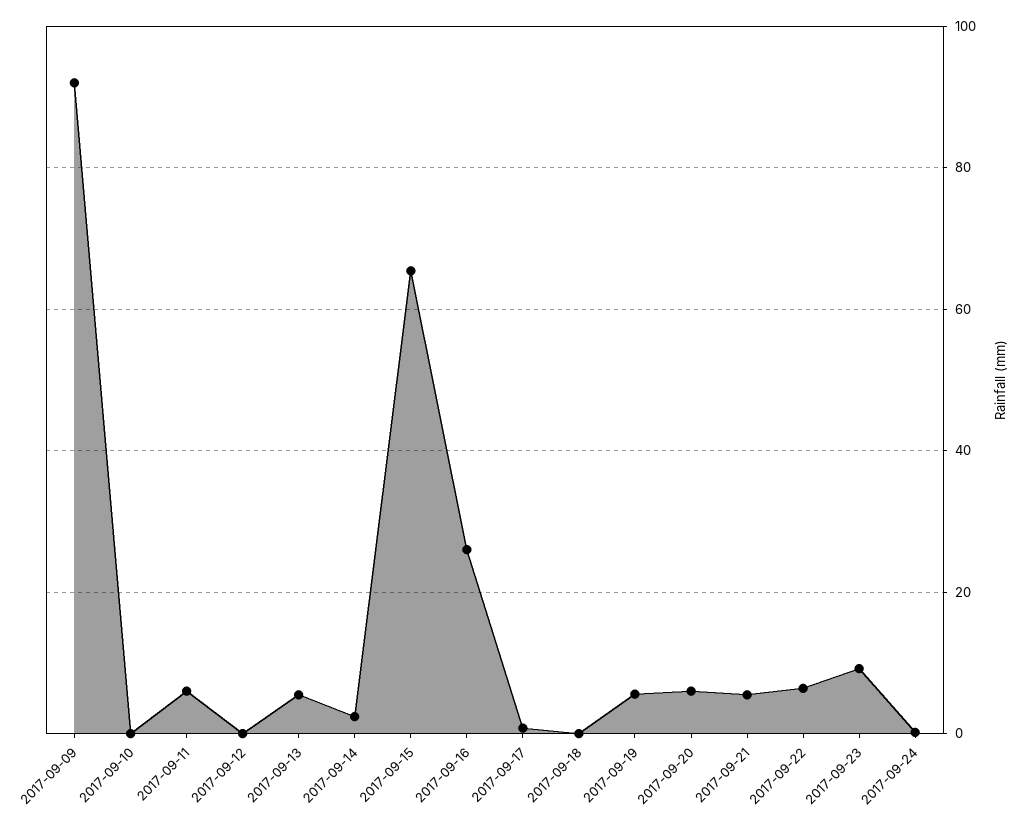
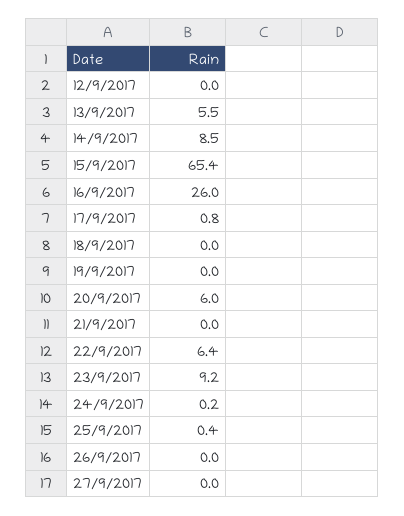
2017-09-09: 92 -> none
2017-09-10: 0 -> none
2017-09-11: 6 -> none
2017-09-14: 2 -> 8.5
2017-09-19: 6 -> 0
2017-09-21: 6 -> 0
25/9/2017: none -> 0.4
26/9/2017: none -> 0
27/9/2017: none -> 0

